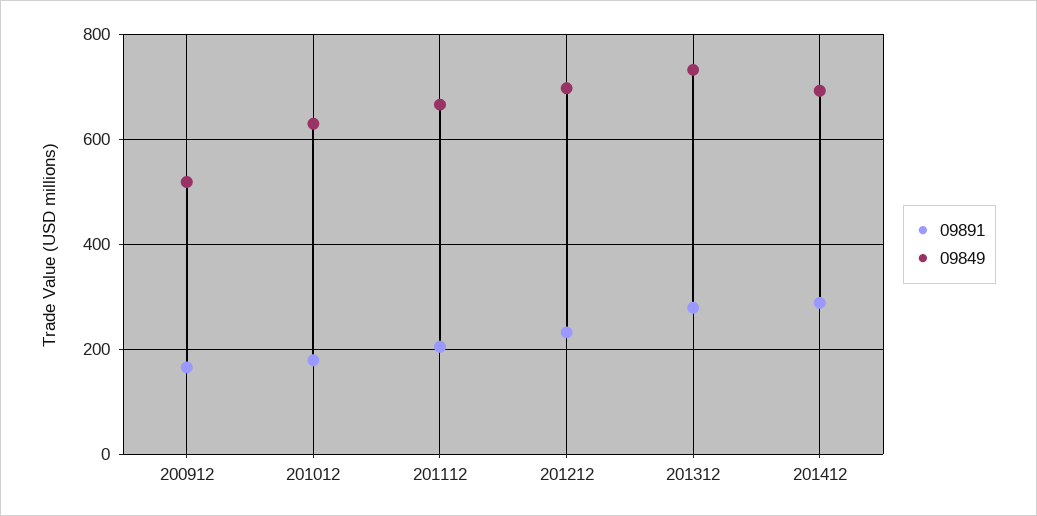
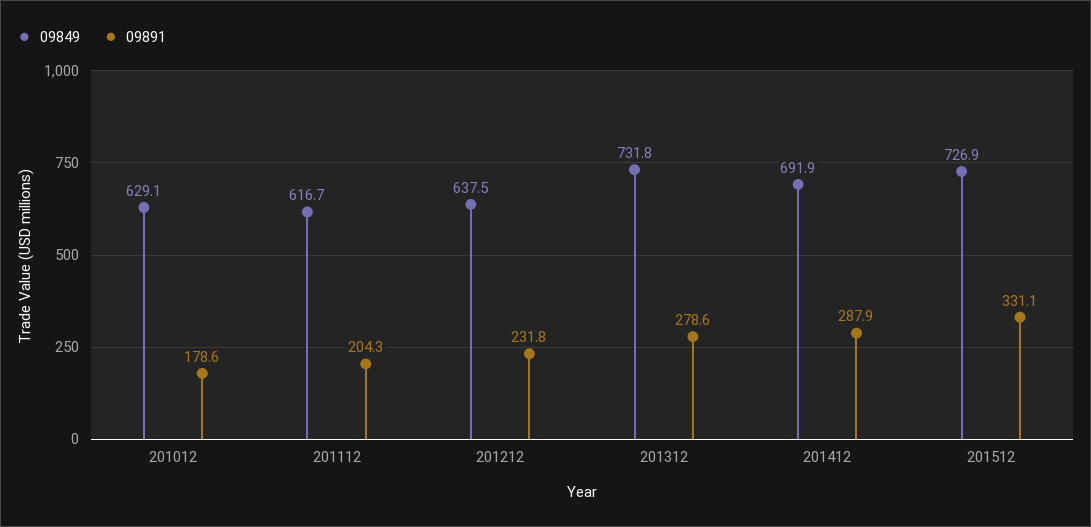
09891, 200912: 160 -> none
09849, 200912: 520 -> none
09849, 201112: 660 -> 616.7
09849, 201212: 700 -> 637.5
09849, 201512: none -> 726.9
09891, 201512: none -> 331.1

